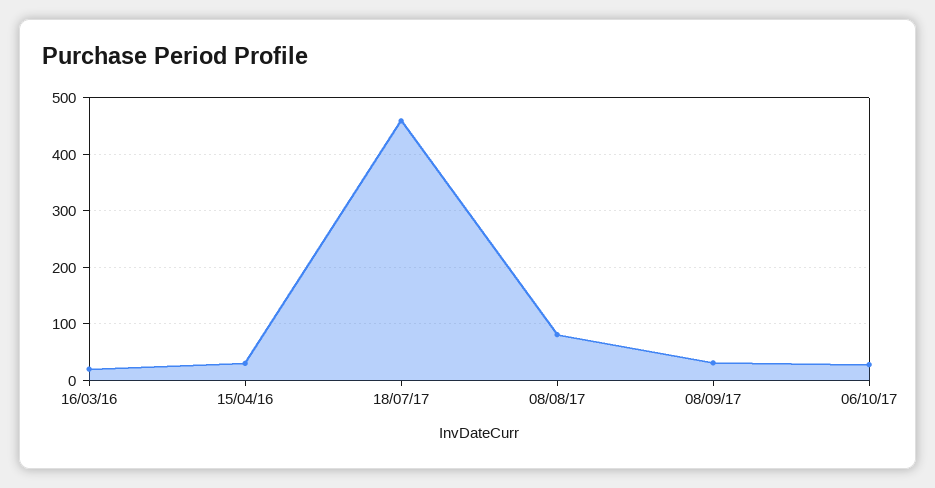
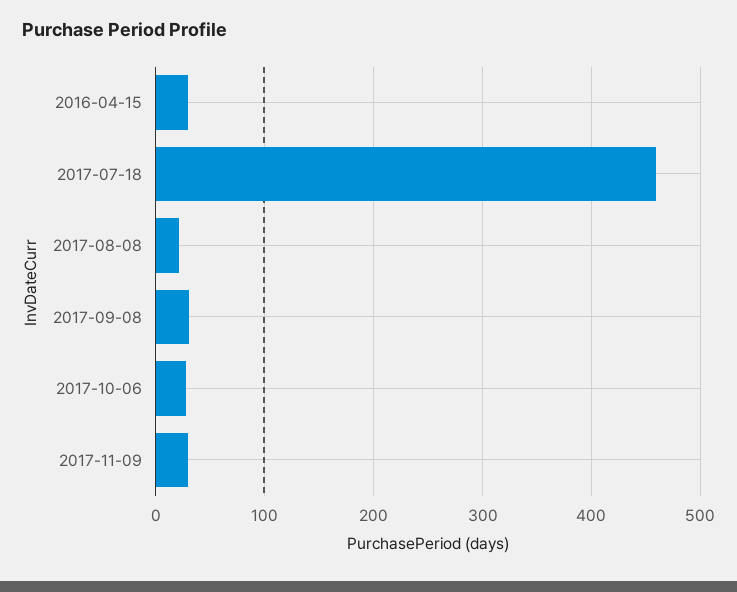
16/03/16: 20 -> none
08/08/17: 80 -> 20
2017-11-09: none -> 30

